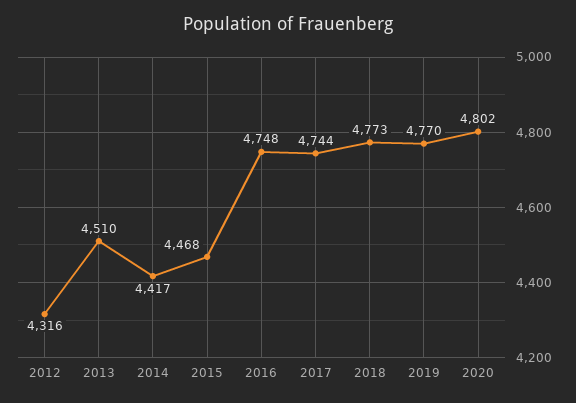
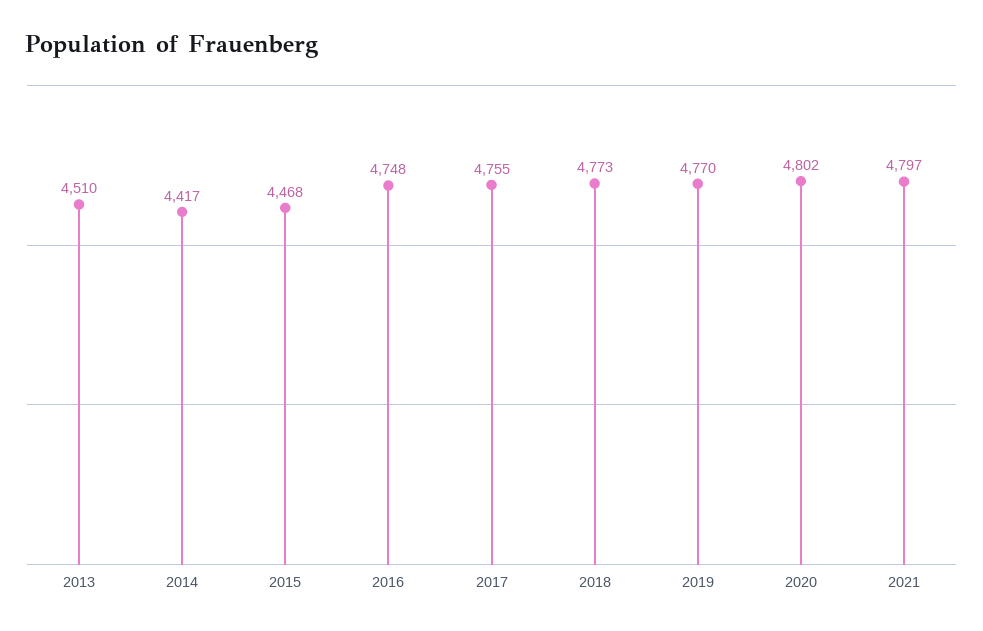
2012: 4316 -> none
2017: 4744 -> 4755
2021: none -> 4797

